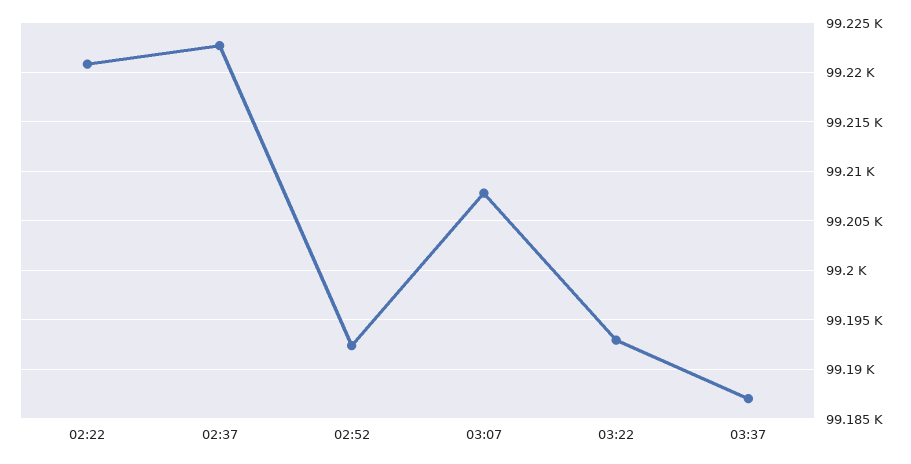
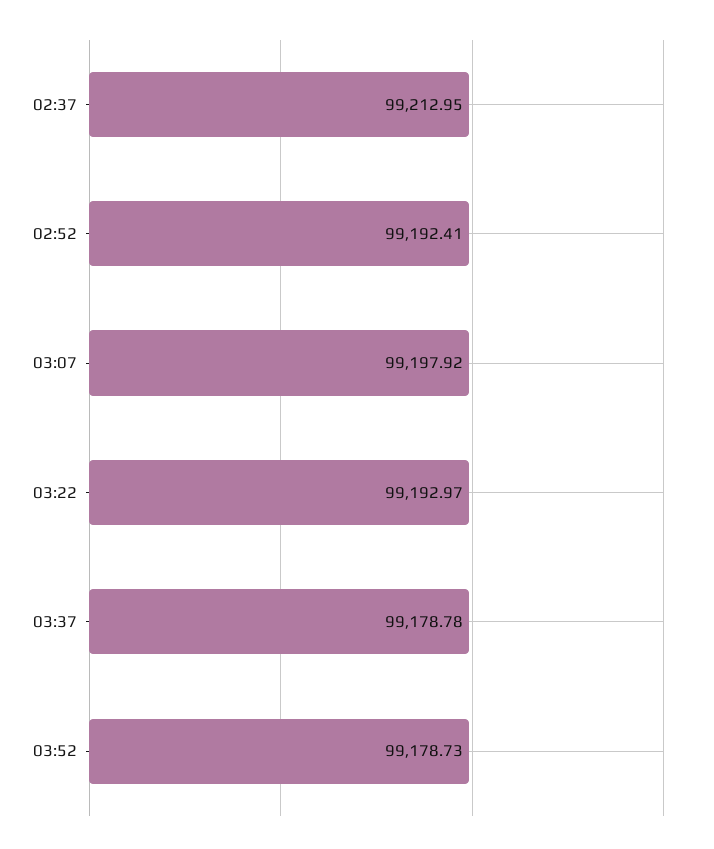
02:22: 99221 -> none
02:37: 99223 -> 99212.95
03:07: 99208 -> 99197.92
03:37: 99187 -> 99178.78
03:52: none -> 99178.73

